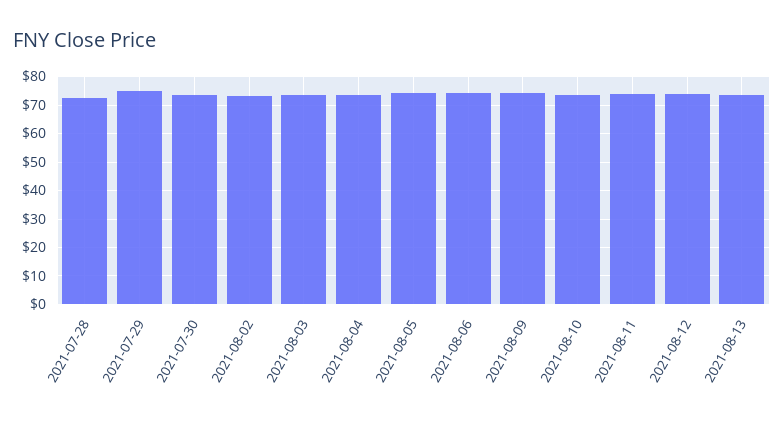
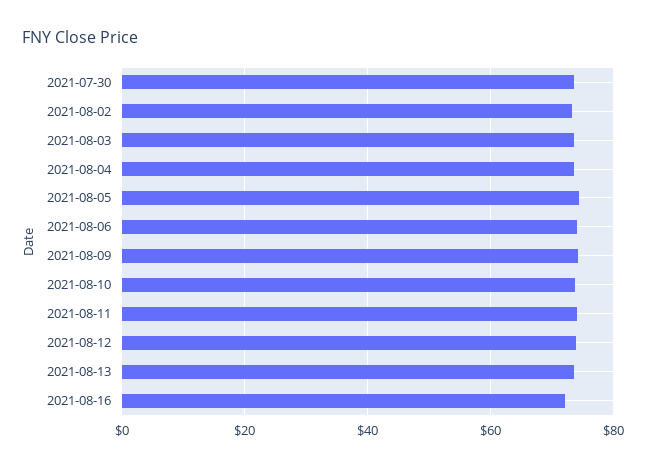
2021-07-28: 72.5 -> none
2021-07-29: 75 -> none
2021-08-16: none -> 72

